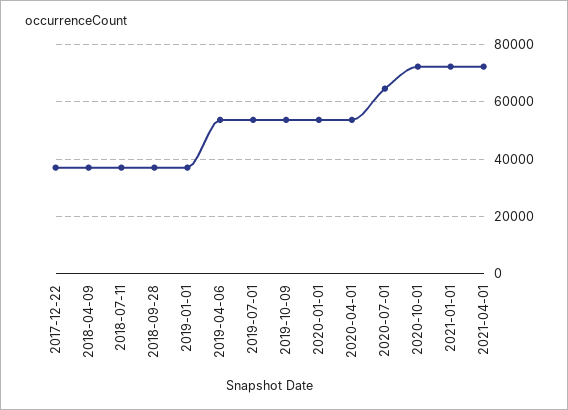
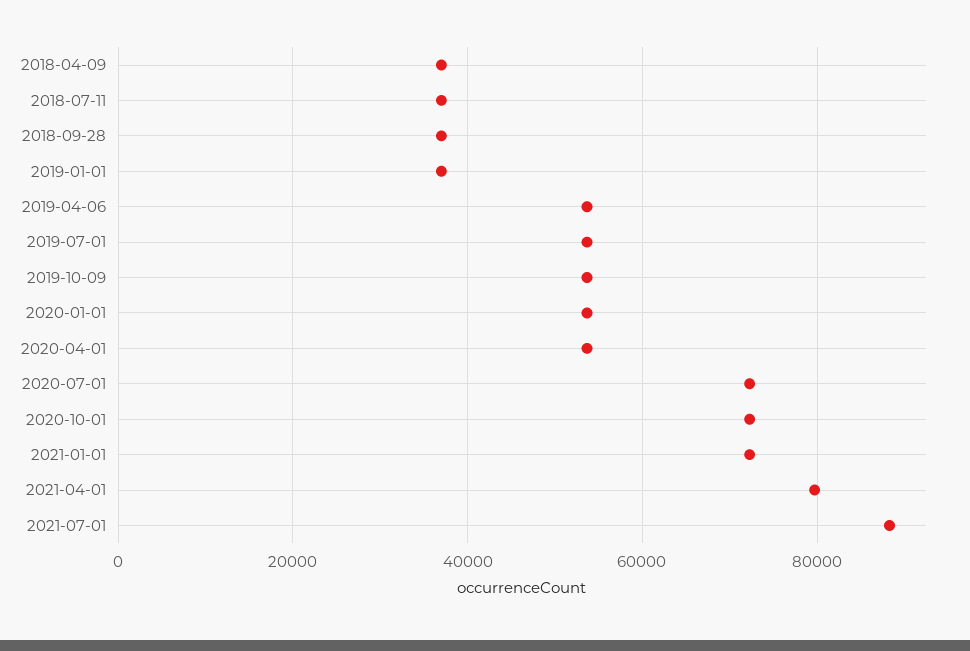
2017-12-22: 37500 -> none
2020-07-01: 65000 -> 72000
2021-04-01: 72500 -> 80000
2021-07-01: none -> 88000

